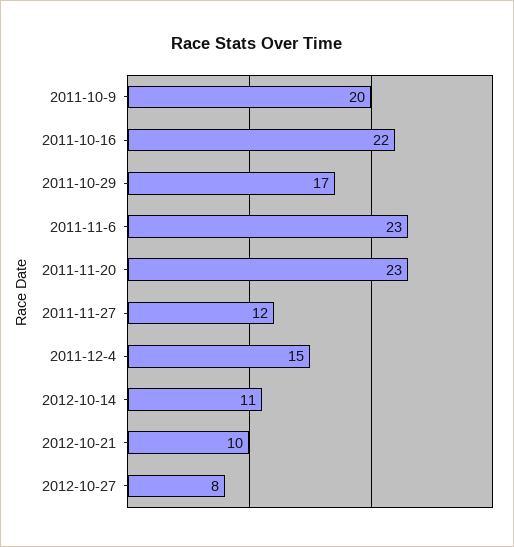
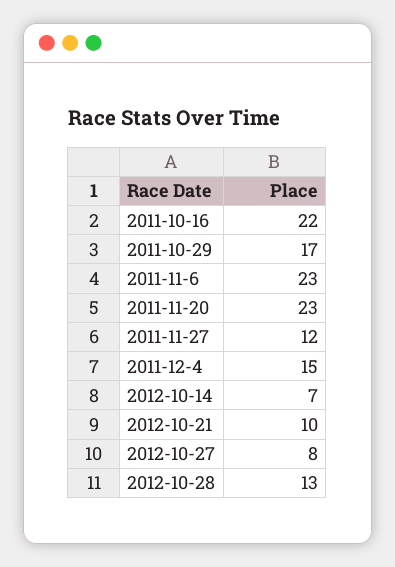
2011-10-9: 20 -> none
2012-10-14: 11 -> 7
2012-10-28: none -> 13

